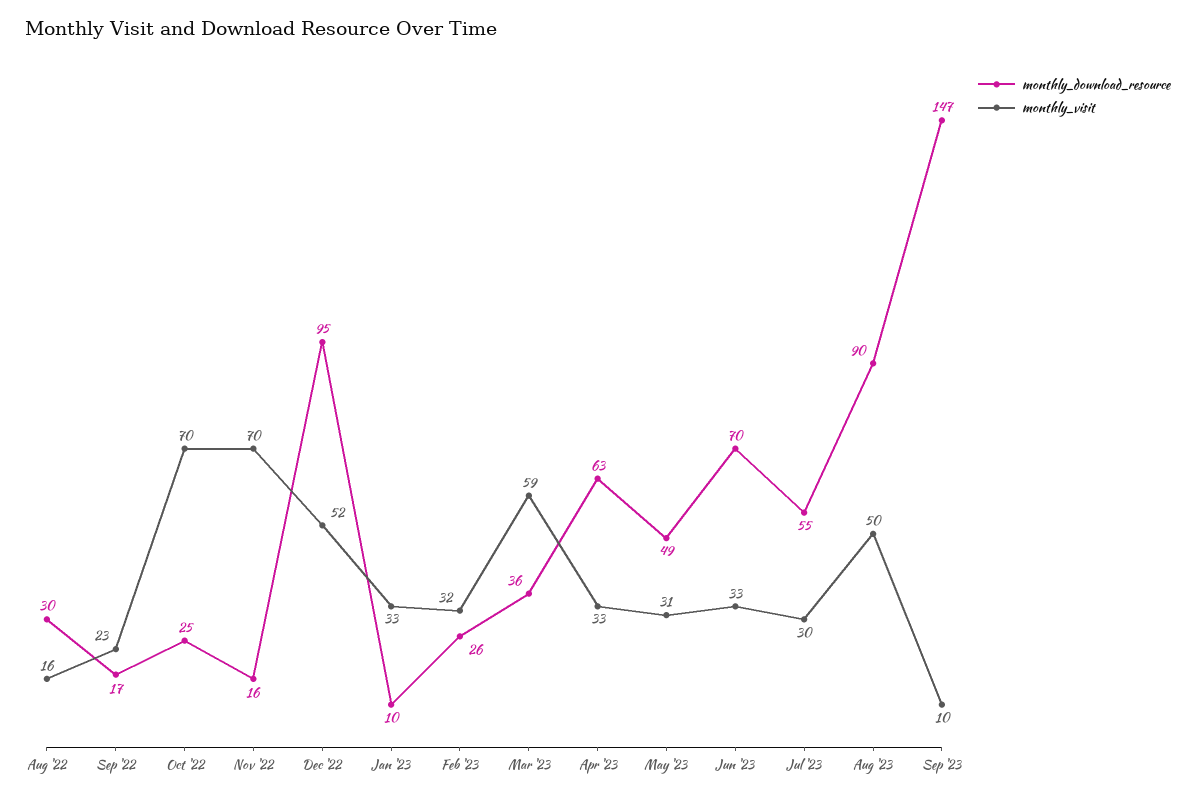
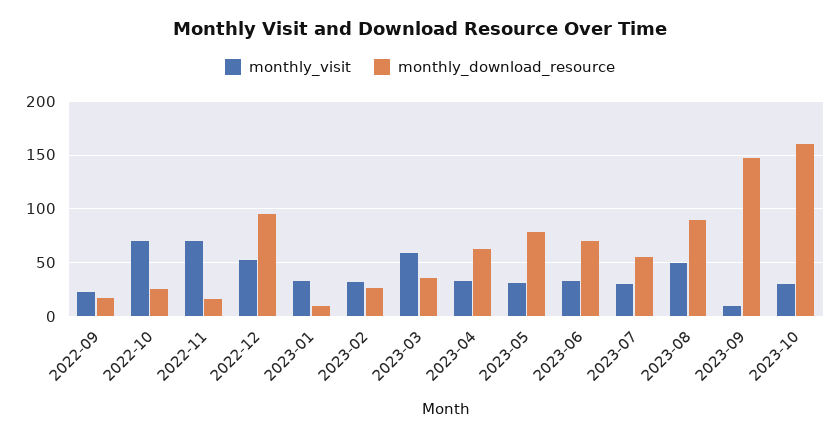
monthly_download_resource, Aug '22: 30 -> none
monthly_visit, Aug '22: 16 -> none
monthly_download_resource, May '23: 49 -> 80
monthly_visit, 2023-10: none -> 30
monthly_download_resource, 2023-10: none -> 160

